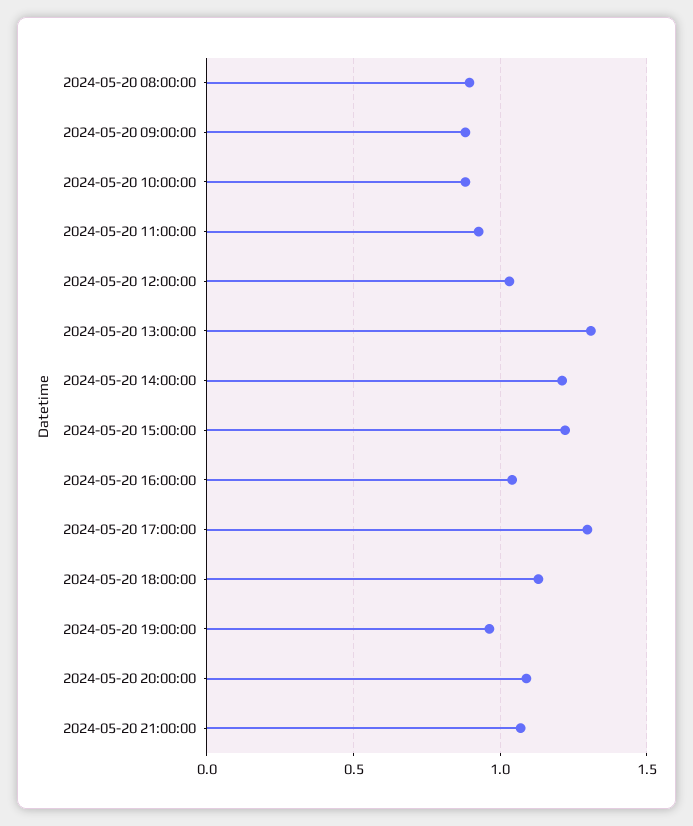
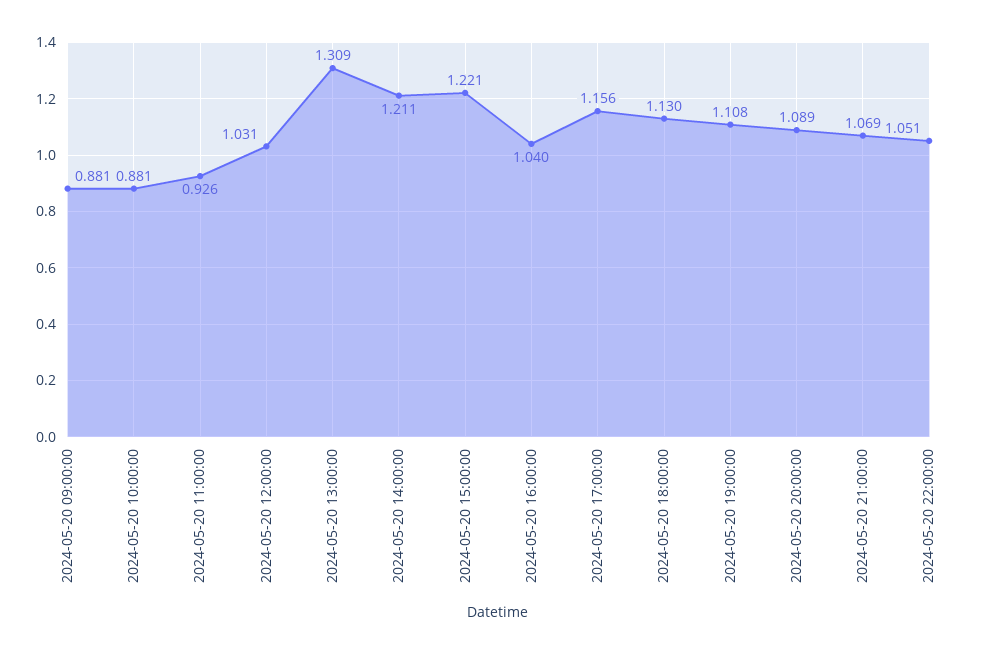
2024-05-20 08:00:00: 0.9 -> none
2024-05-20 17:00:00: 1.3 -> 1.156
2024-05-20 19:00:00: 0.95 -> 1.108
2024-05-20 22:00:00: none -> 1.051

